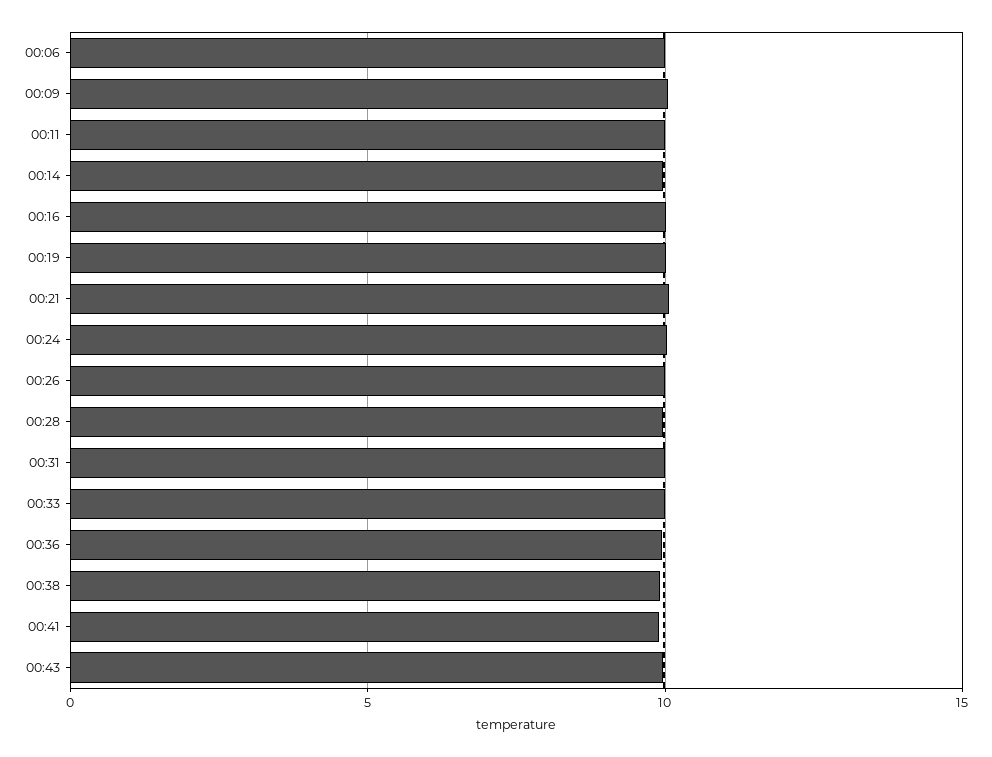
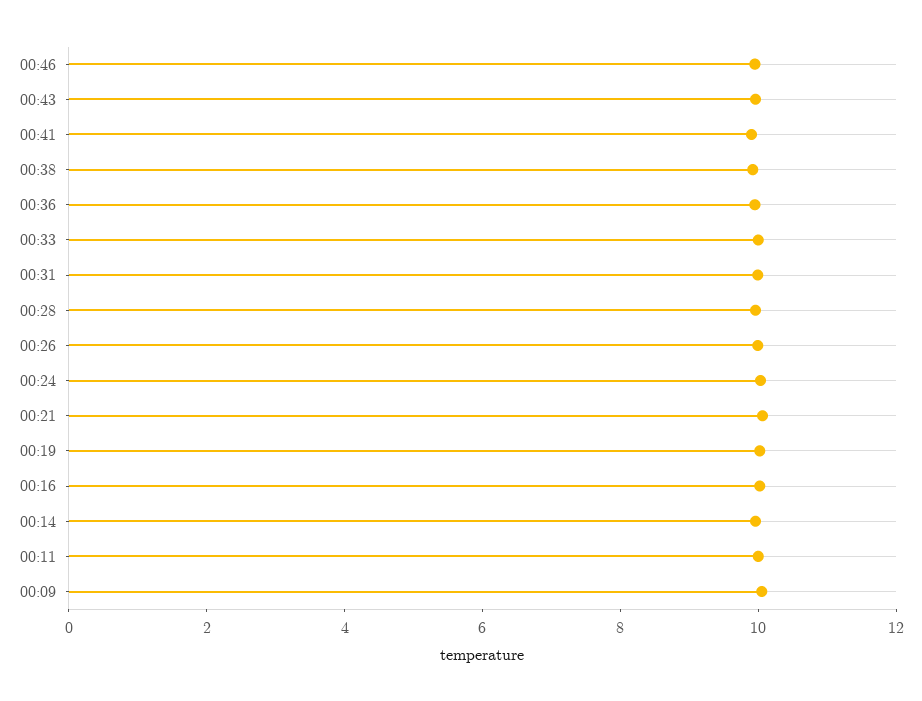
00:06: 10 -> none
00:46: none -> 10

